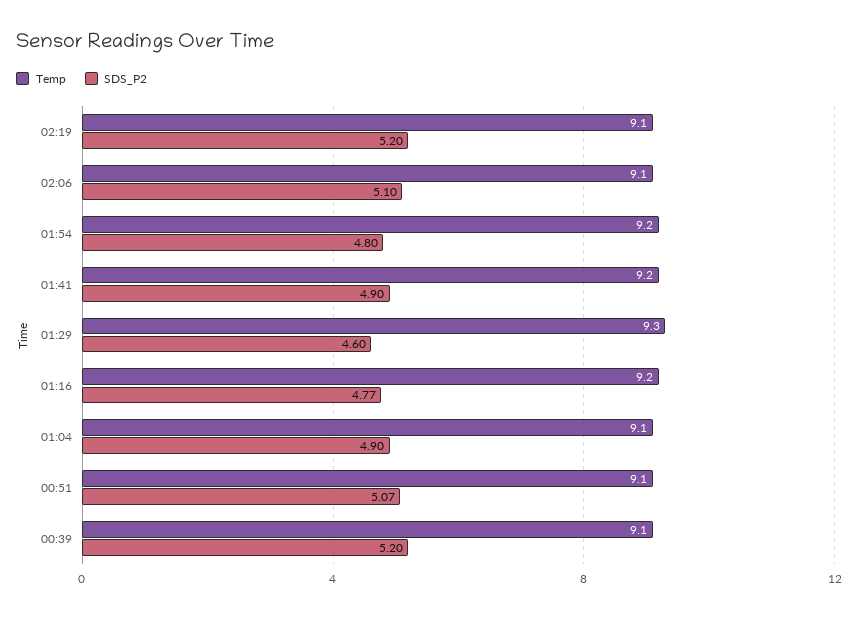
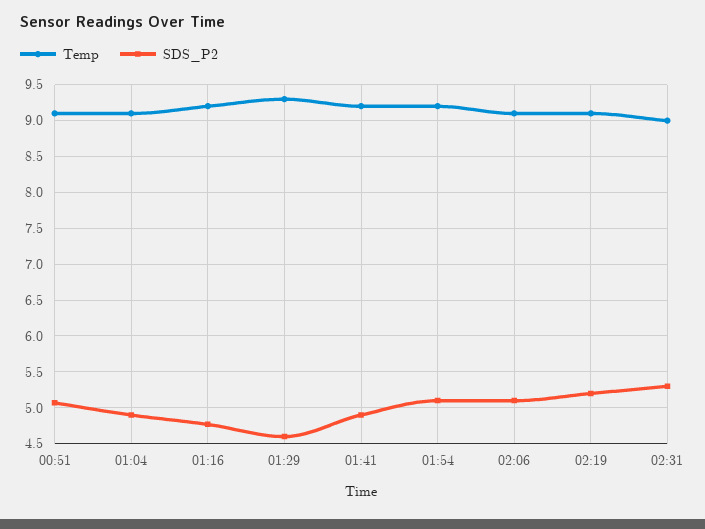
SDS_P2, 01:54: 4.8 -> 5.1
Temp, 00:39: 9.1 -> none
SDS_P2, 00:39: 5.2 -> none
Temp, 02:31: none -> 9
SDS_P2, 02:31: none -> 5.3

